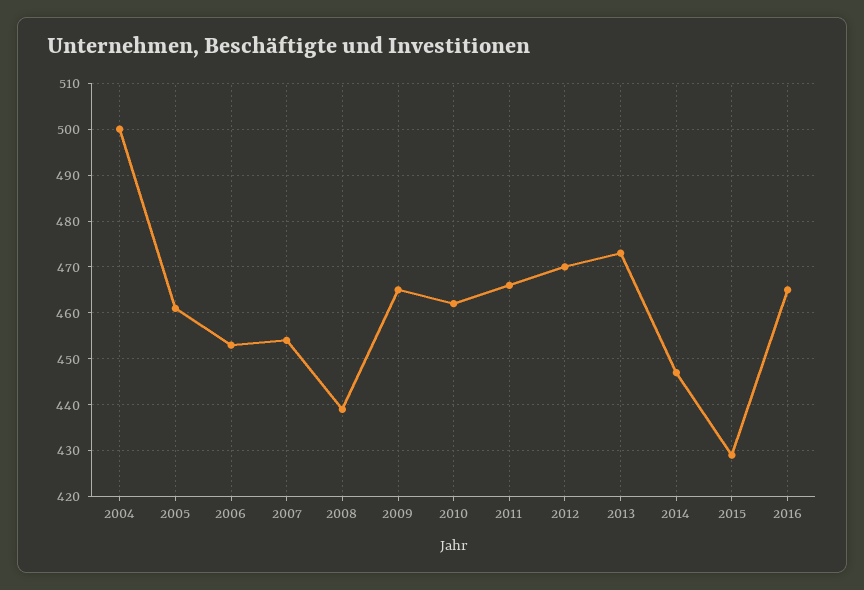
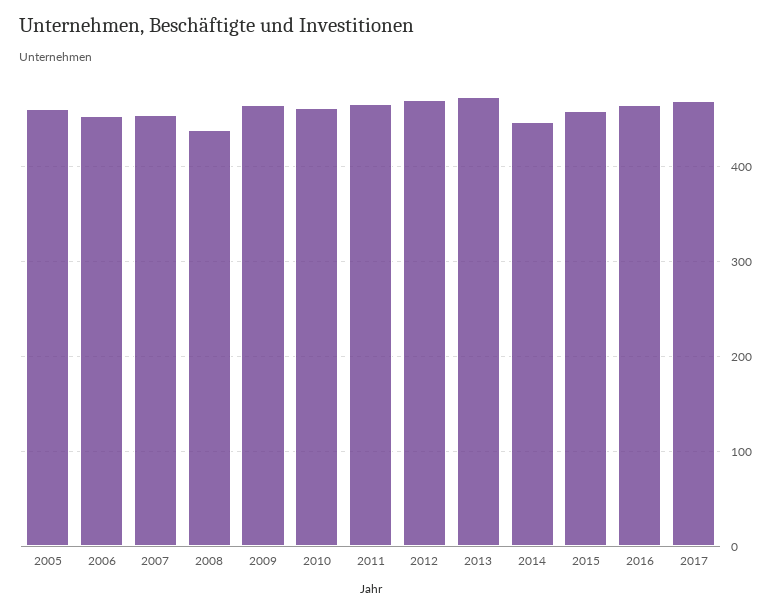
2004: 500 -> none
2015: 430 -> 460
2017: none -> 470

